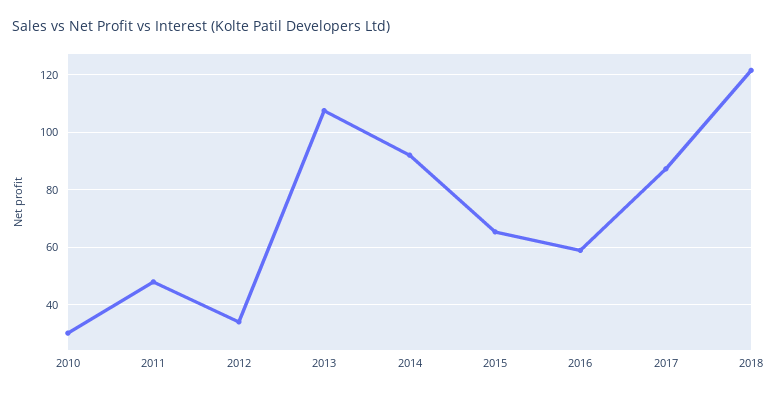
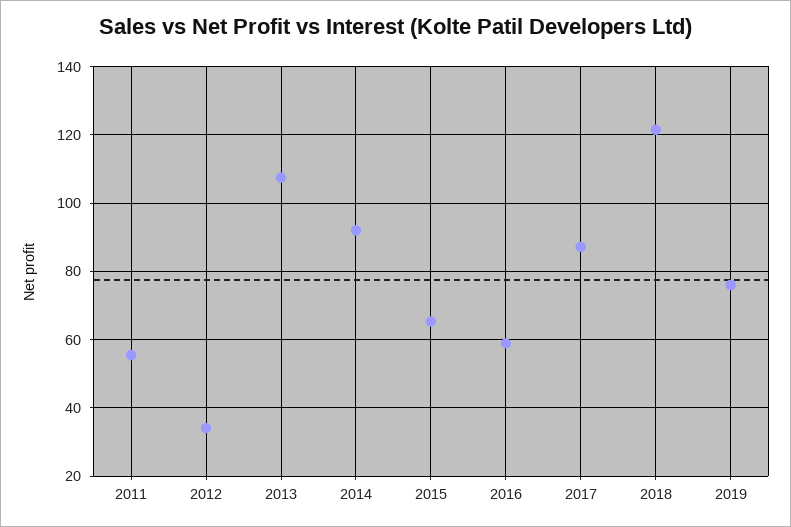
2010: 30 -> none
2011: 47.5 -> 56
2019: none -> 76

